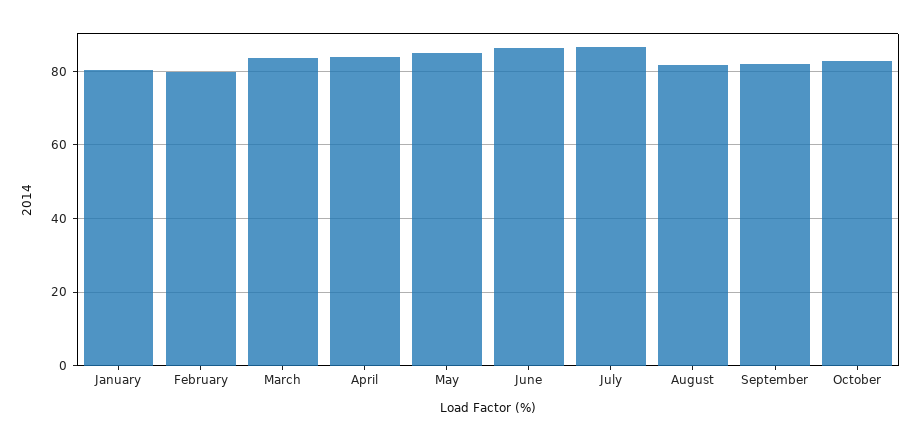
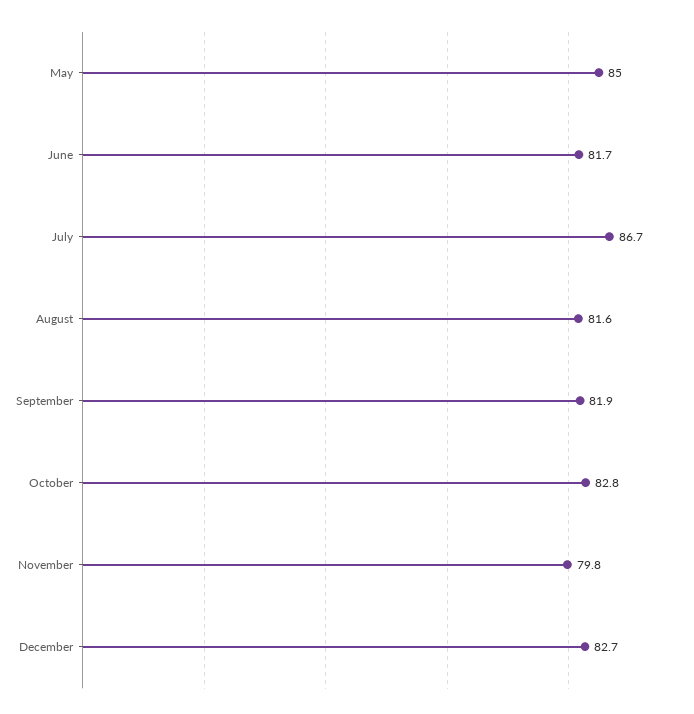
January: 80 -> none
February: 80 -> none
March: 84 -> none
April: 84 -> none
June: 86 -> 81.7
November: none -> 79.8
December: none -> 82.7

